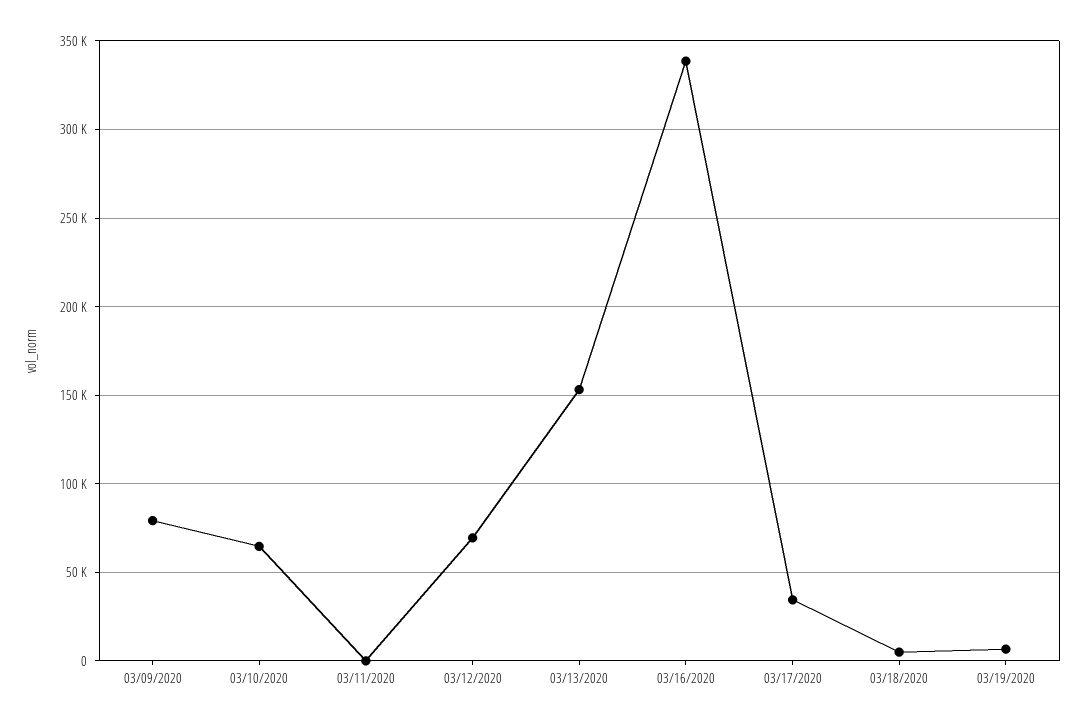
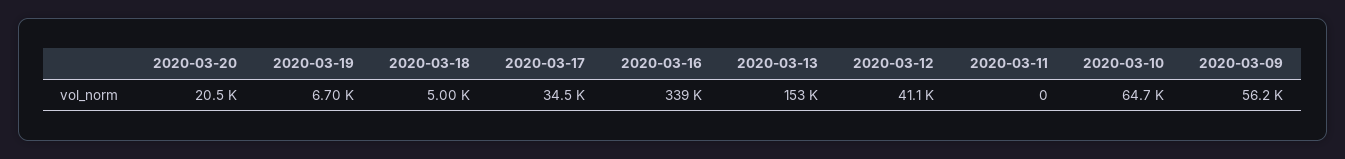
03/09/2020: 80000 -> 56200
03/12/2020: 70000 -> 41100
2020-03-20: none -> 20500

